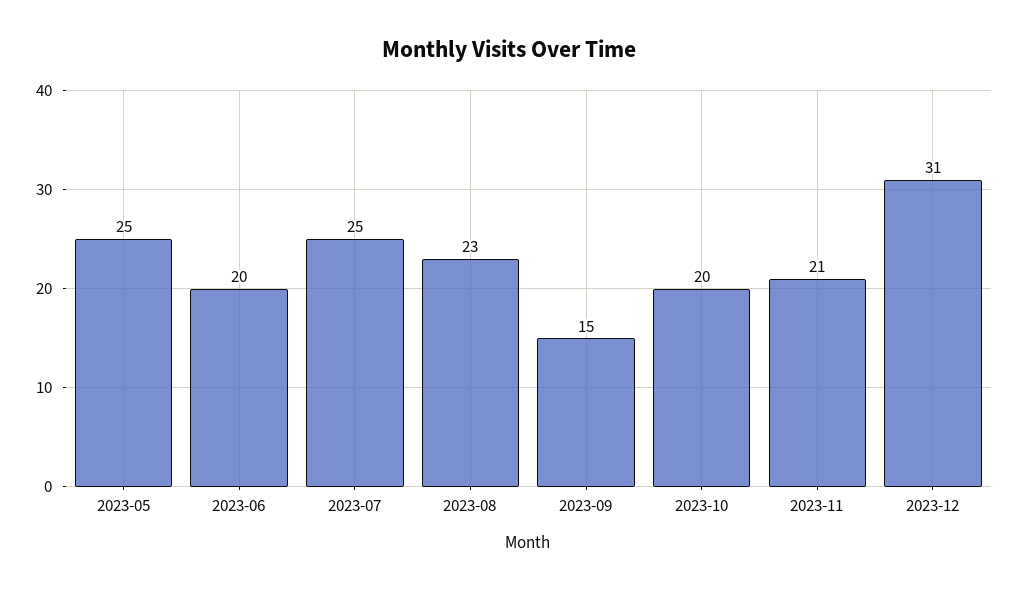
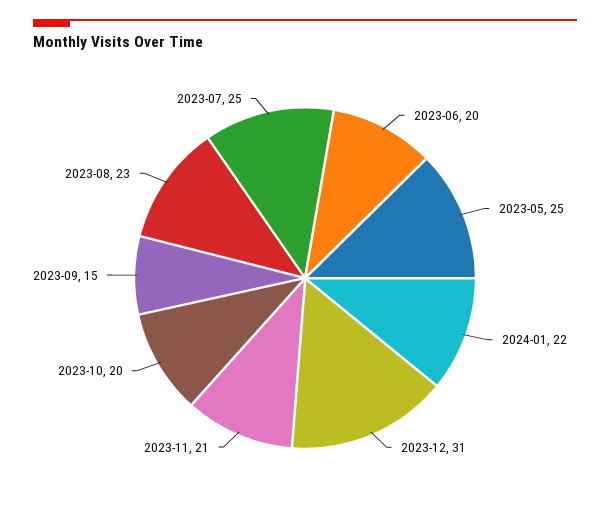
2024-01: none -> 22

